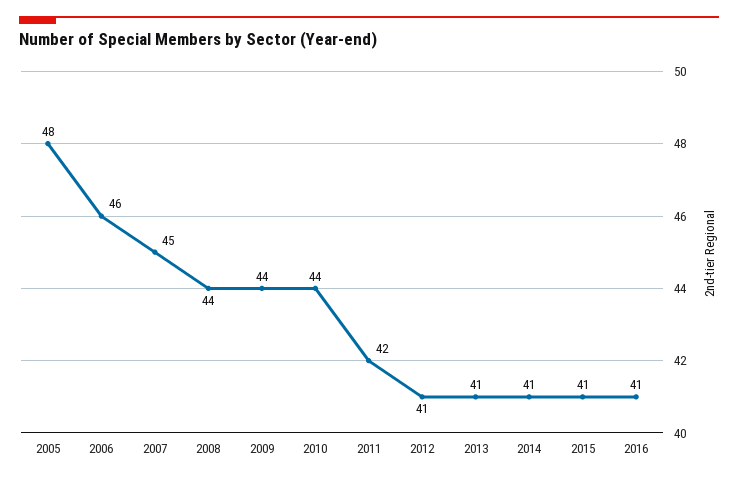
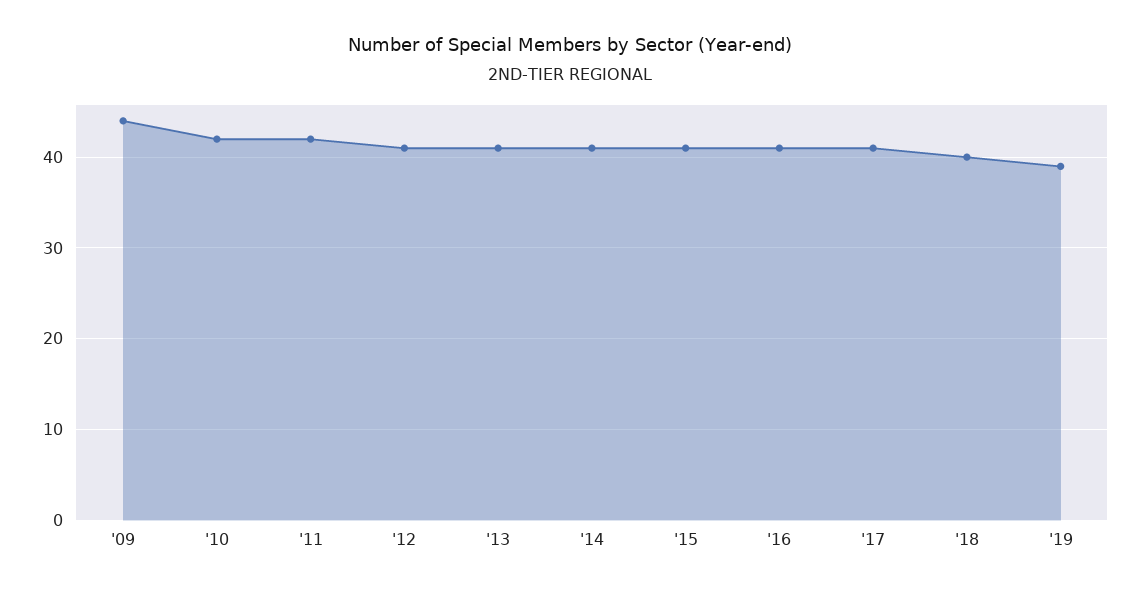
2005: 48 -> none
2006: 46 -> none
2007: 45 -> none
2008: 44 -> none
2010: 44 -> 42
'17: none -> 41
'18: none -> 40
'19: none -> 39

